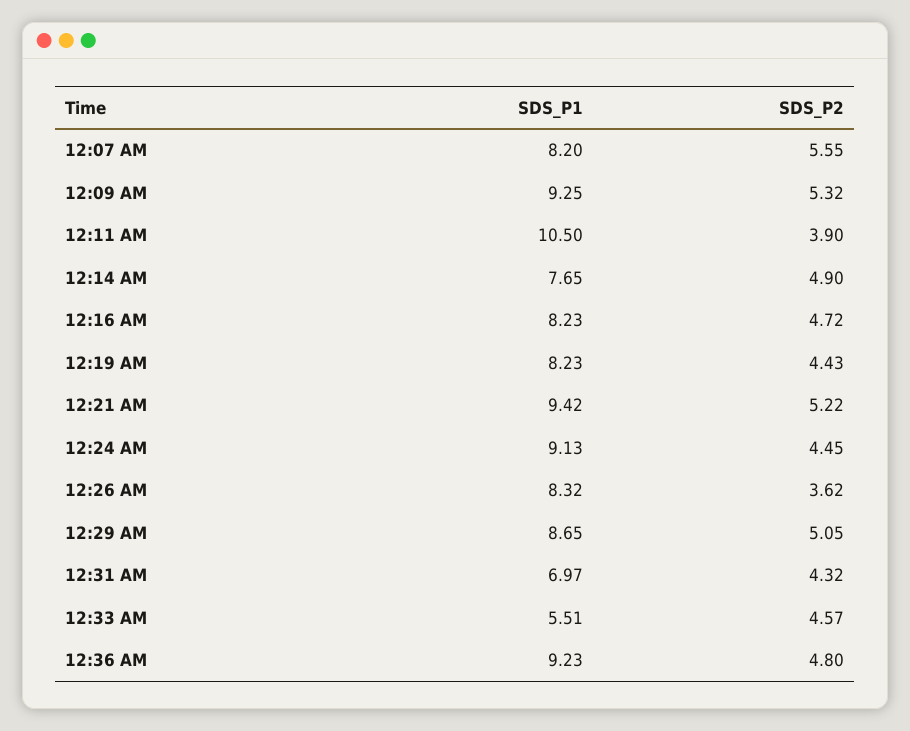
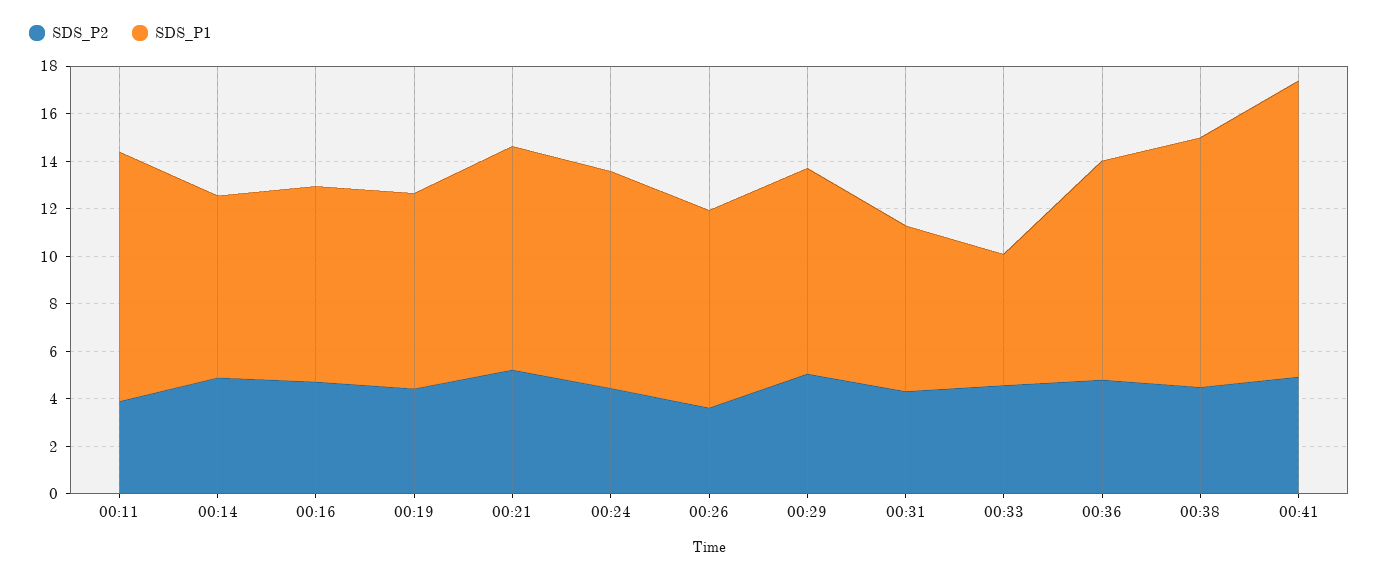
SDS_P1, 12:07 AM: 8.2 -> none
SDS_P2, 12:07 AM: 5.55 -> none
SDS_P1, 12:09 AM: 9.25 -> none
SDS_P2, 12:09 AM: 5.32 -> none
SDS_P2, 00:38: none -> 4.5
SDS_P1, 00:38: none -> 10.5
SDS_P2, 00:41: none -> 5
SDS_P1, 00:41: none -> 12.5

